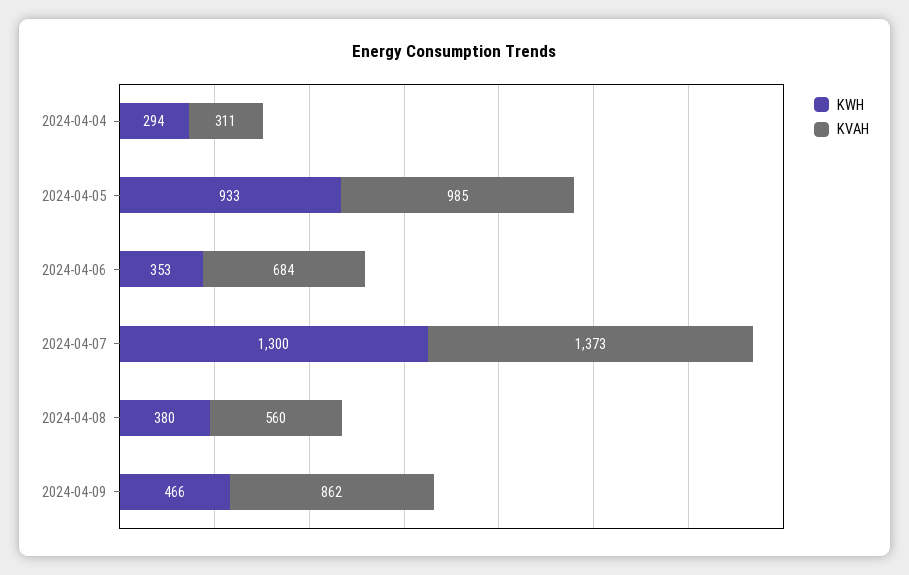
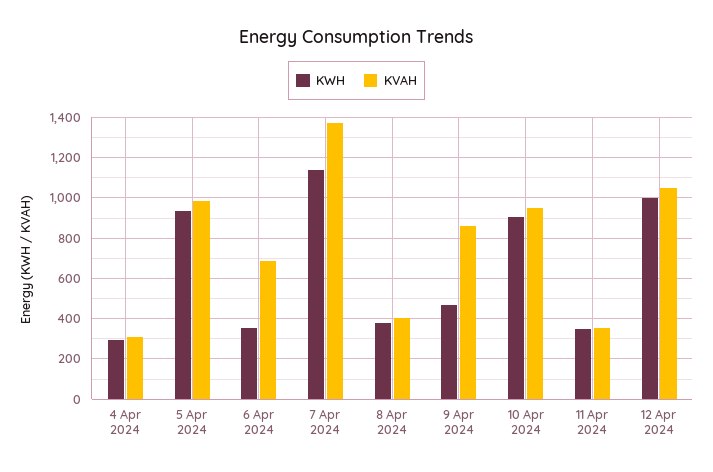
KWH, 2024-04-07: 1300 -> 1150
KVAH, 2024-04-08: 560 -> 400
KWH, 10 Apr 2024: none -> 900
KVAH, 10 Apr 2024: none -> 950
KWH, 11 Apr 2024: none -> 350
KVAH, 11 Apr 2024: none -> 350
KWH, 12 Apr 2024: none -> 1000
KVAH, 12 Apr 2024: none -> 1050

